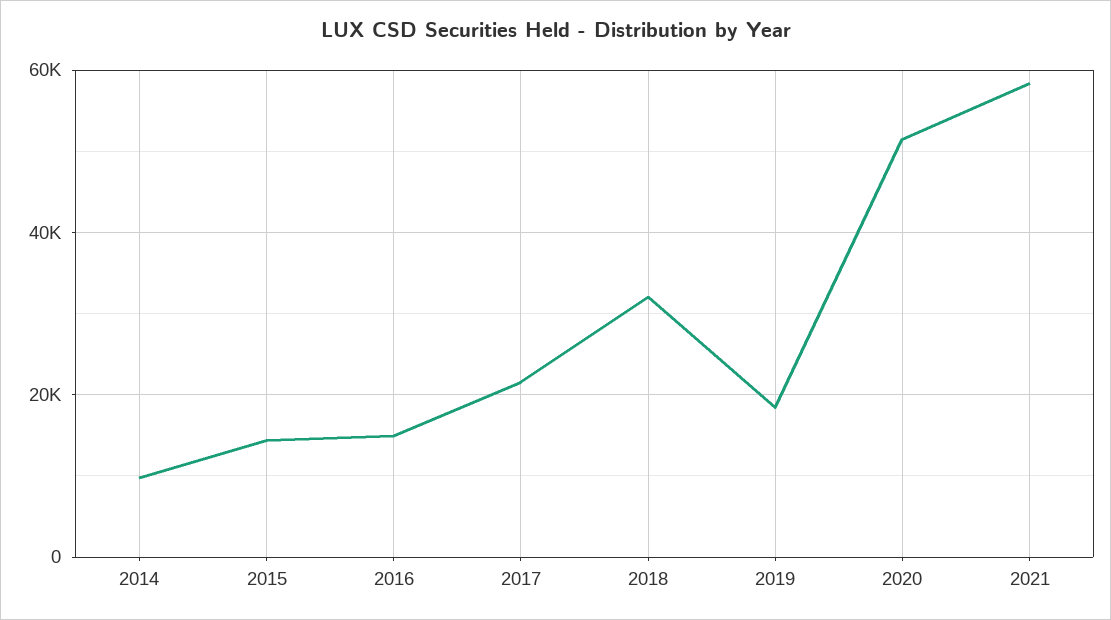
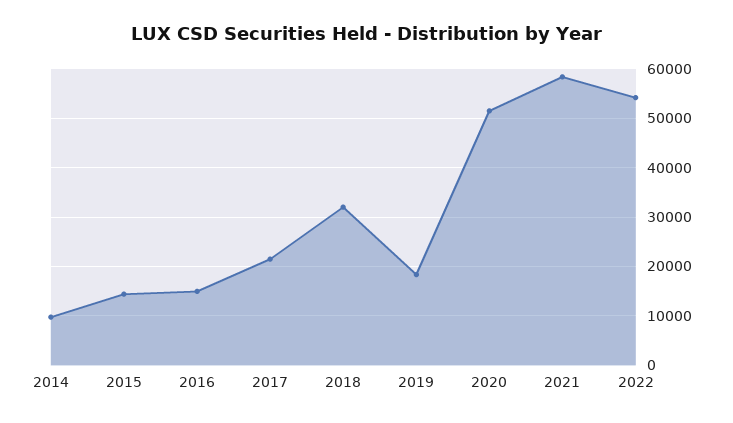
2022: none -> 54000

